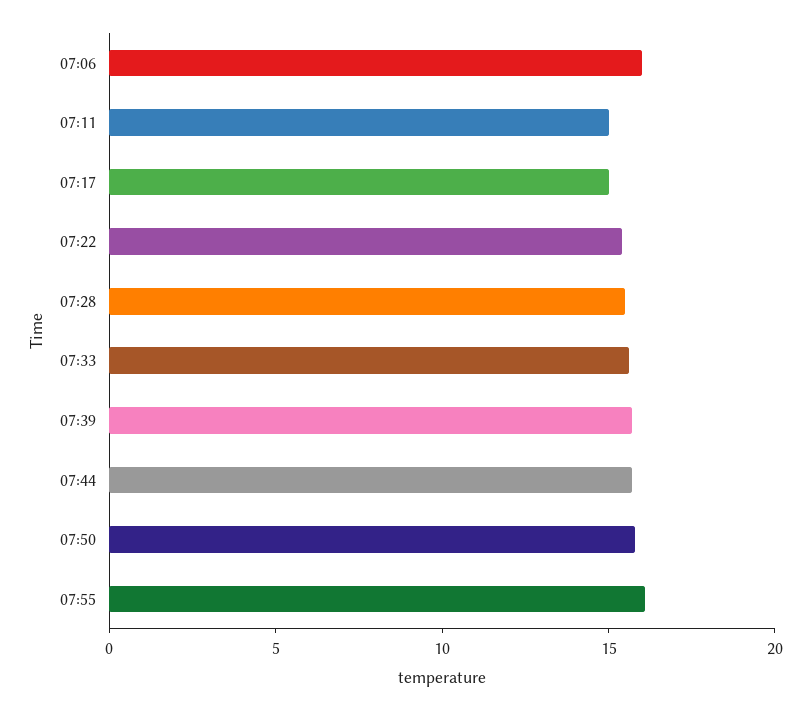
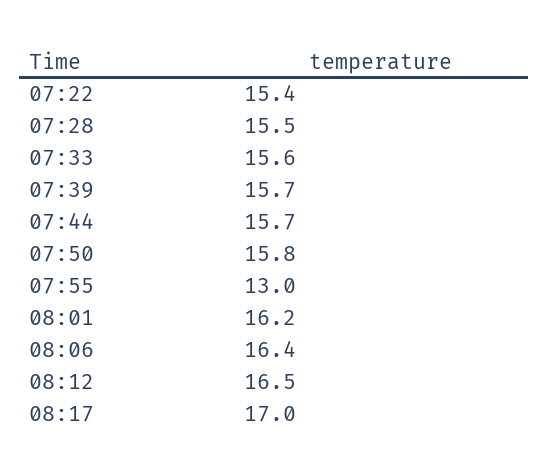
07:06: 16 -> none
07:11: 15 -> none
07:17: 15 -> none
07:55: 16 -> 13
08:01: none -> 16.2
08:06: none -> 16.4
08:12: none -> 16.5
08:17: none -> 17

